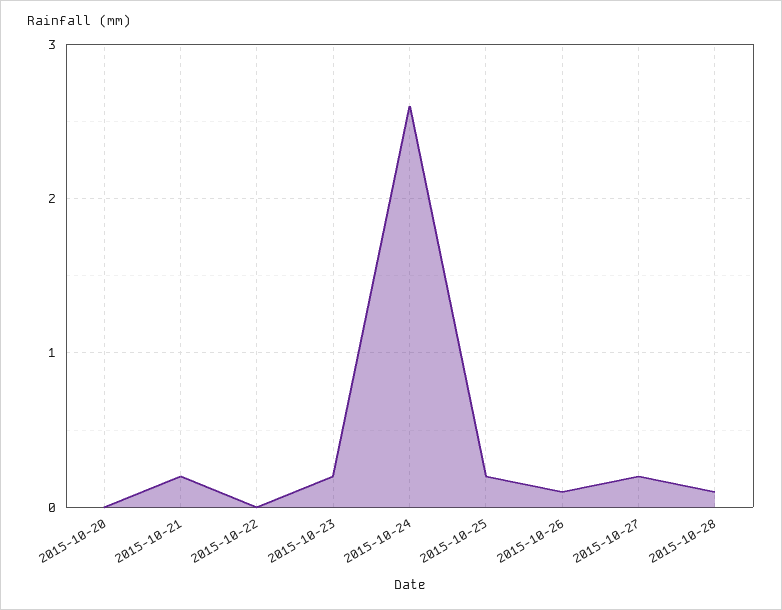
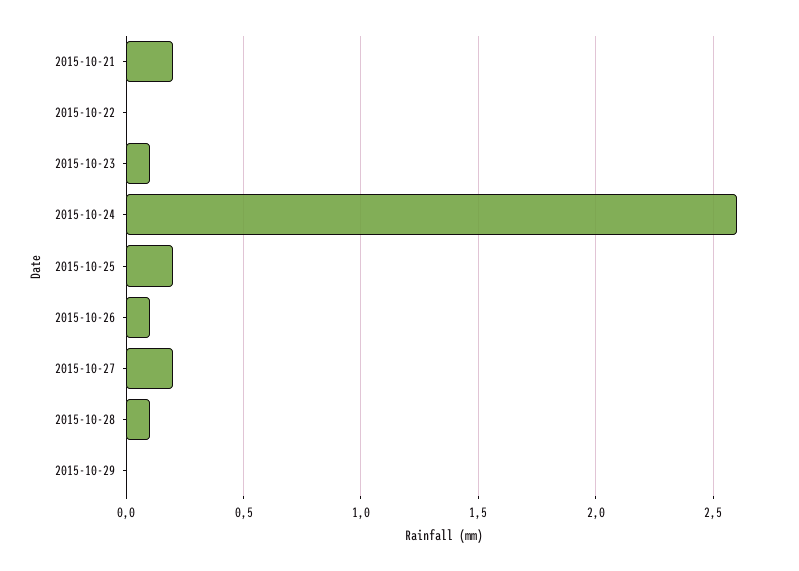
2015-10-20: 0 -> none
2015-10-23: 0.2 -> 0.1
2015-10-29: none -> 0

